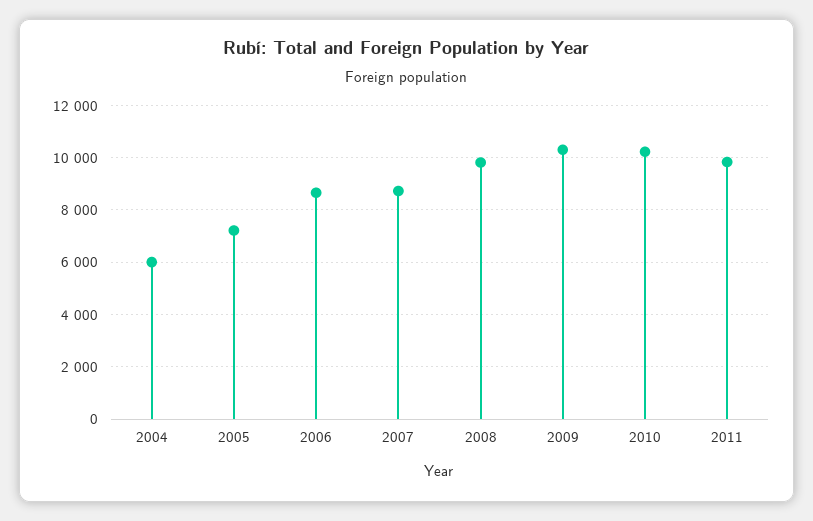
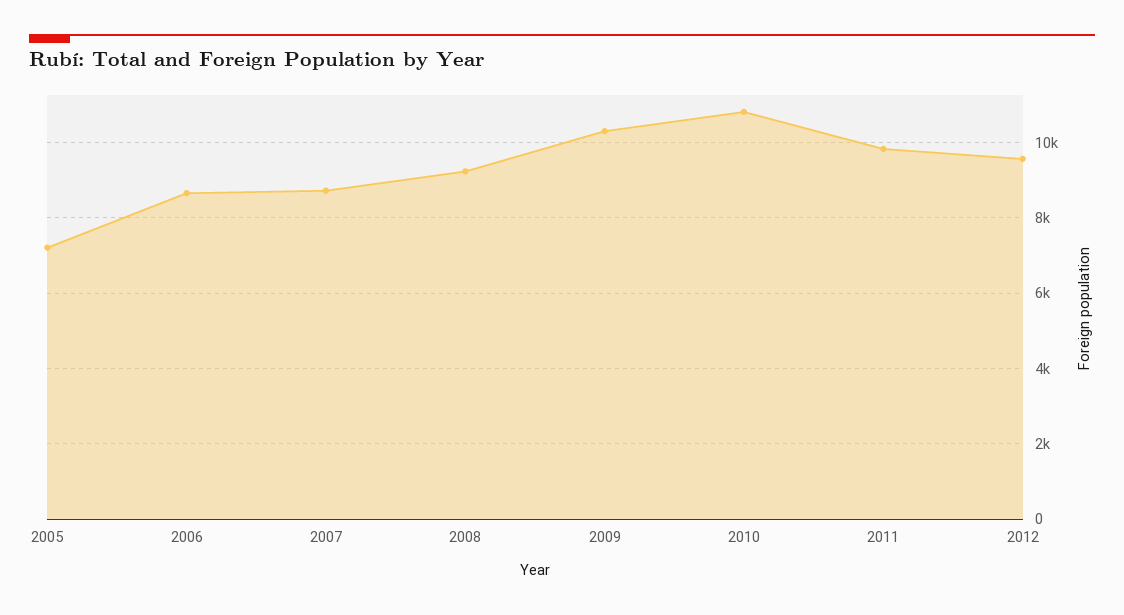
2004: 6000 -> none
2008: 9750 -> 9200
2010: 10250 -> 10800
2012: none -> 9600

